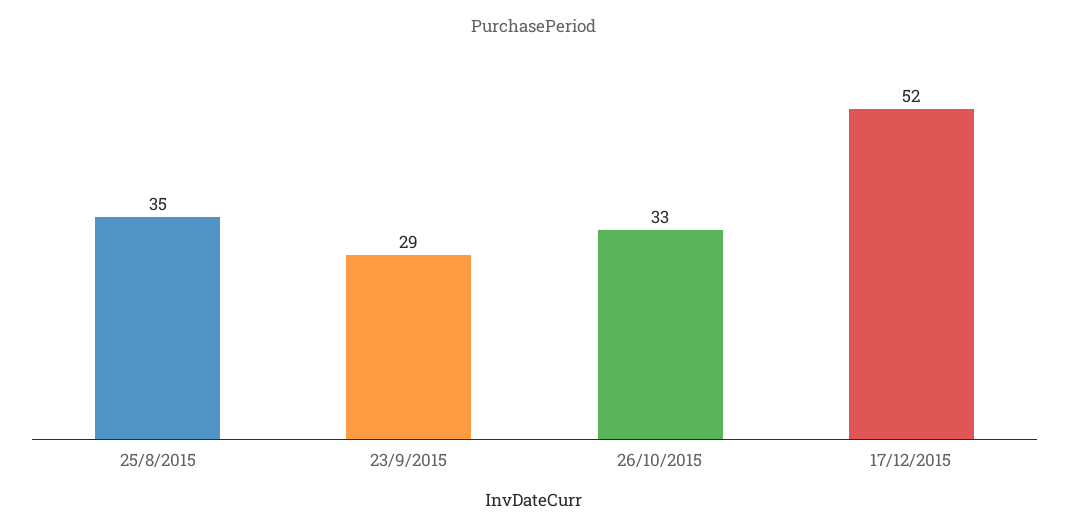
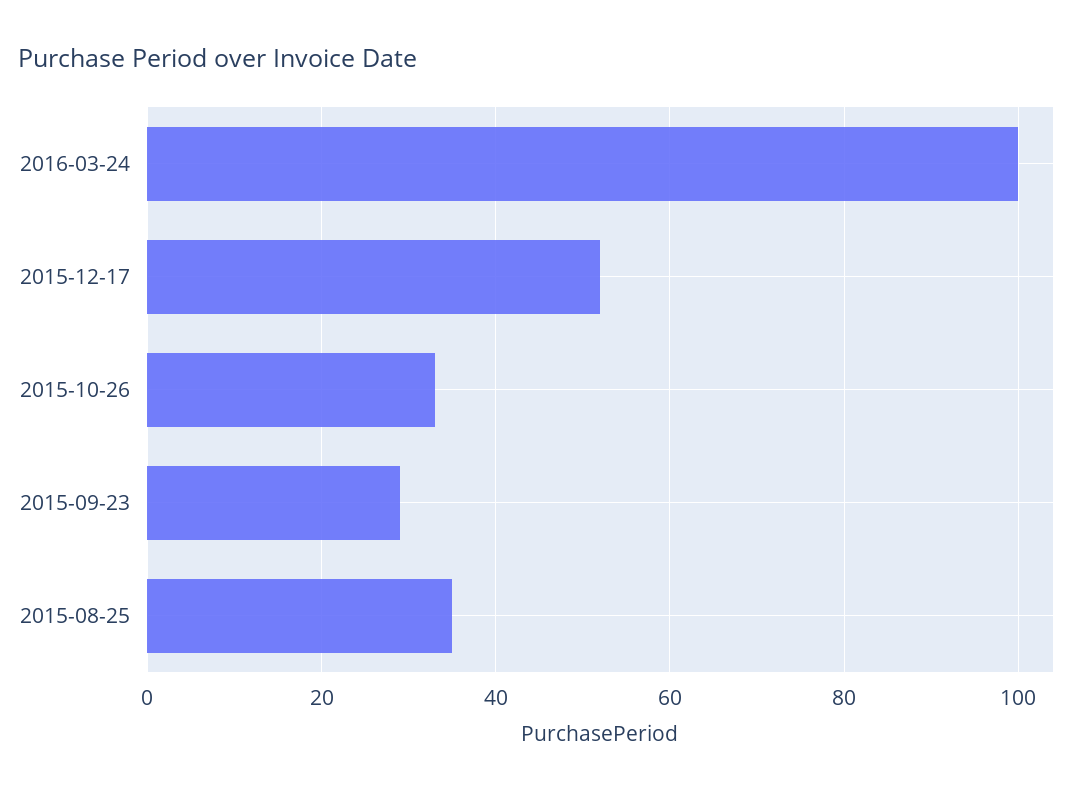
2016-03-24: none -> 100

